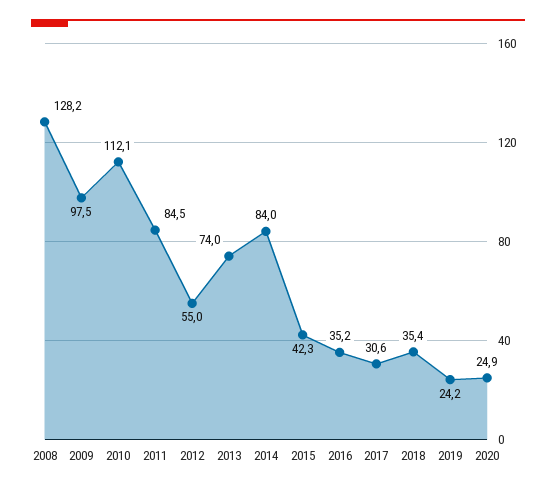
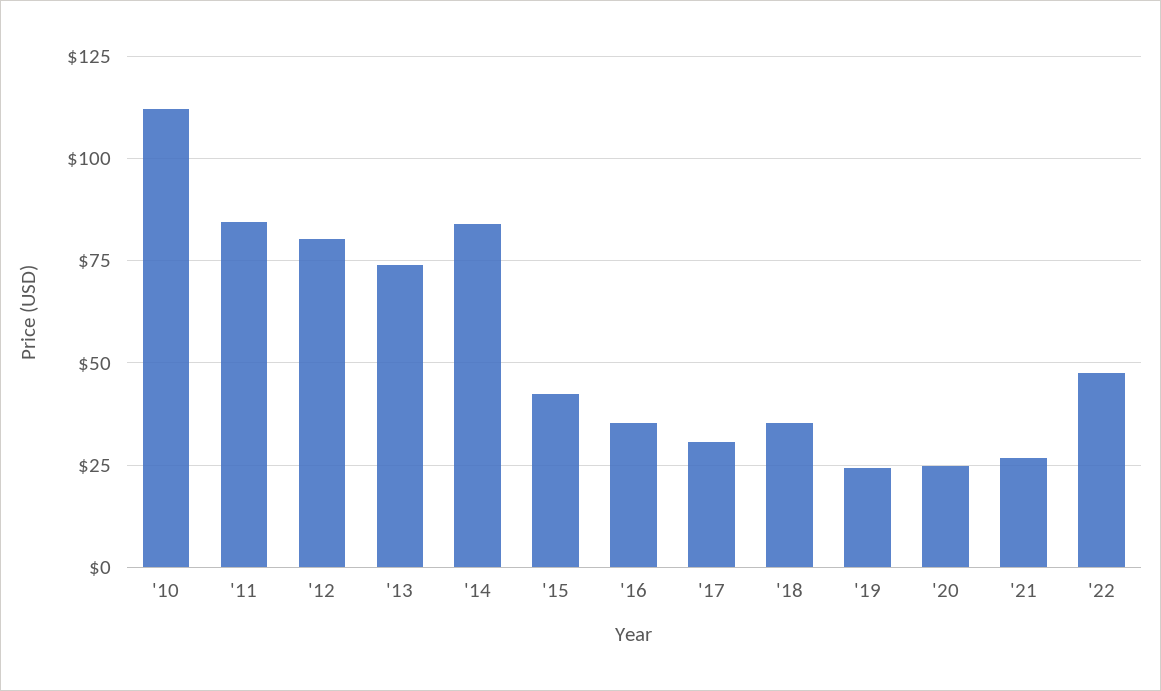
2008: 128.2 -> none
2009: 97.5 -> none
2012: 55 -> 80
'21: none -> 27.5
'22: none -> 47.5

